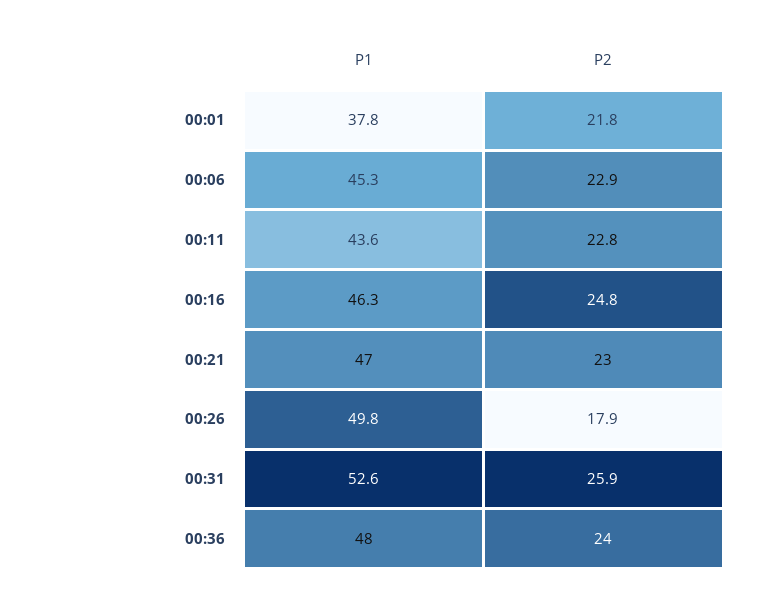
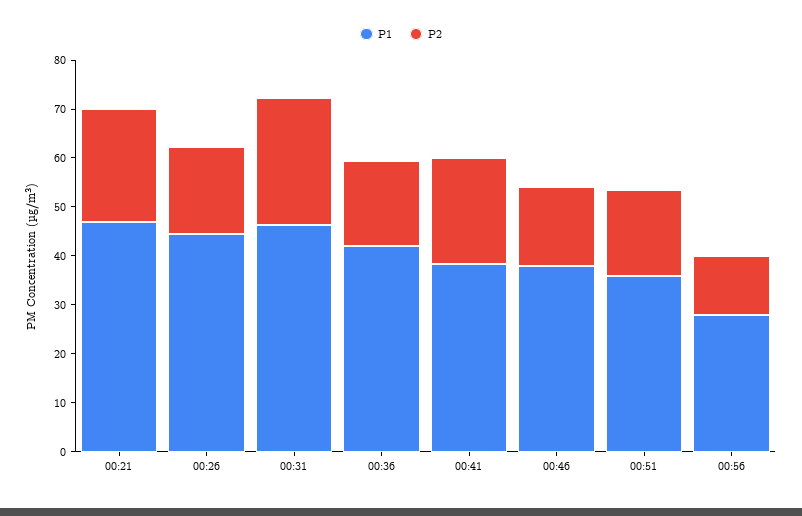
P1, 00:01: 37.8 -> none
P2, 00:01: 21.8 -> none
P1, 00:06: 45.3 -> none
P2, 00:06: 22.9 -> none
P1, 00:11: 43.6 -> none
P2, 00:11: 22.8 -> none
P1, 00:16: 46.3 -> none
P2, 00:16: 24.8 -> none
P1, 00:26: 49.8 -> 44
P1, 00:31: 52.6 -> 46
P1, 00:36: 48 -> 42
P2, 00:36: 24 -> 18
P1, 00:41: none -> 38
P2, 00:41: none -> 22
P1, 00:46: none -> 38
P2, 00:46: none -> 16
P1, 00:51: none -> 36
P2, 00:51: none -> 18
P1, 00:56: none -> 28
P2, 00:56: none -> 12

